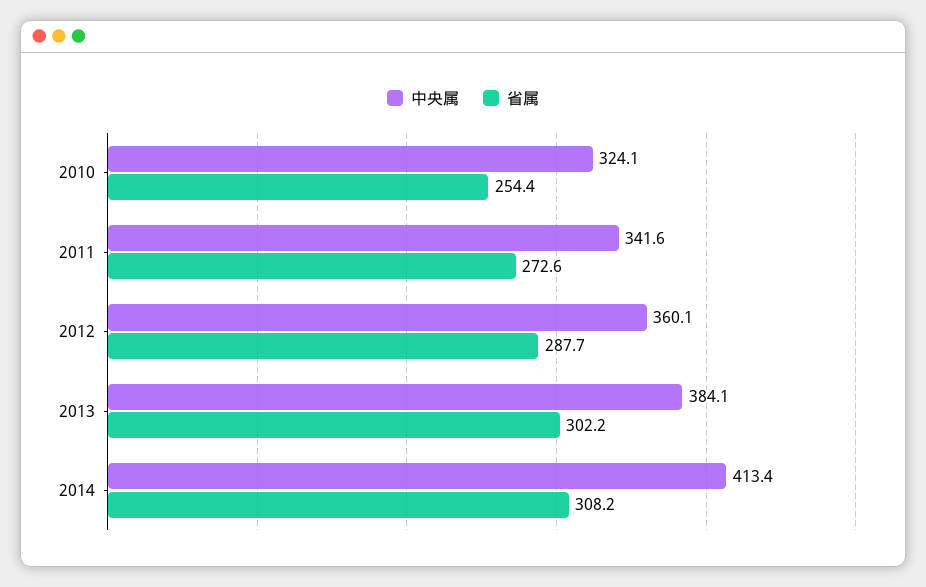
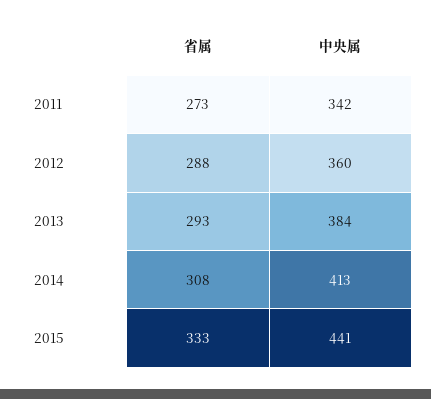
中央属, 2010: 324.1 -> none
省属, 2010: 254.4 -> none
省属, 2013: 302.2 -> 293
省属, 2015: none -> 333
中央属, 2015: none -> 441

